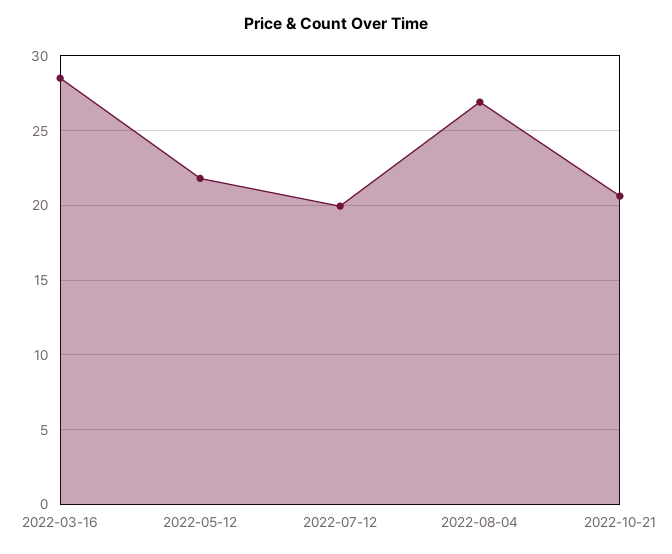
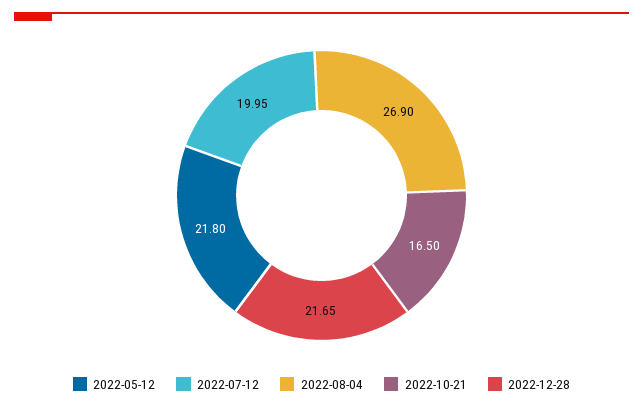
2022-03-16: 28.5 -> none
2022-10-21: 20.5 -> 16.5
2022-12-28: none -> 21.65

